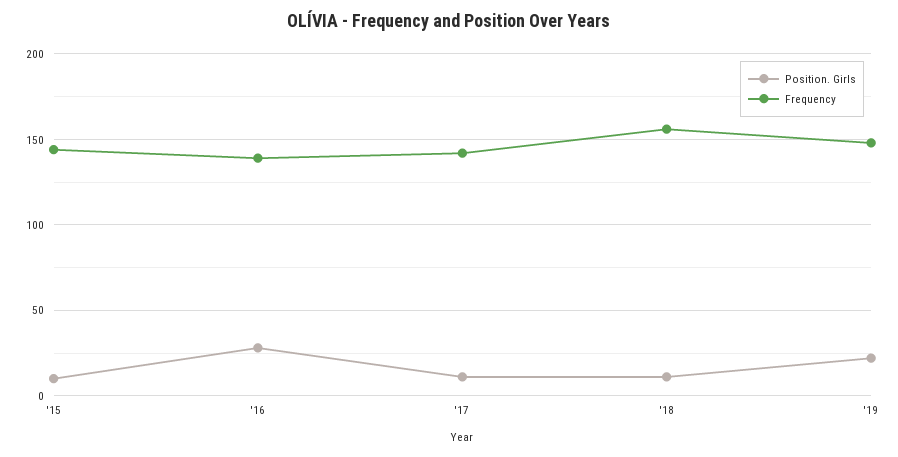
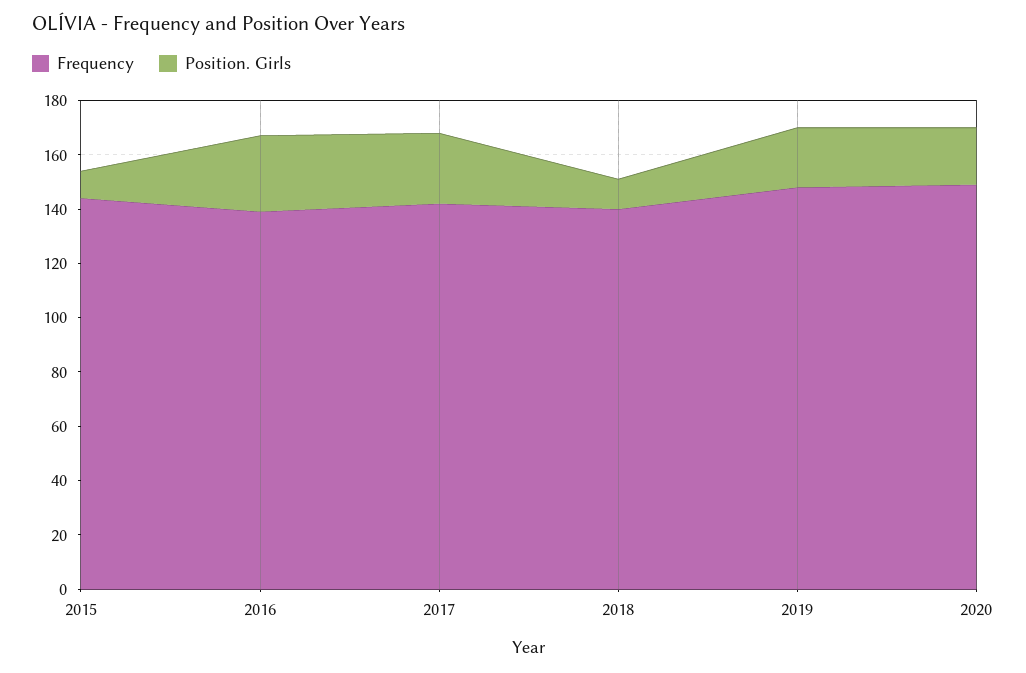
Position. Girls, '17: 10 -> 25
Frequency, '18: 155 -> 140
Frequency, 2020: none -> 150
Position. Girls, 2020: none -> 20

